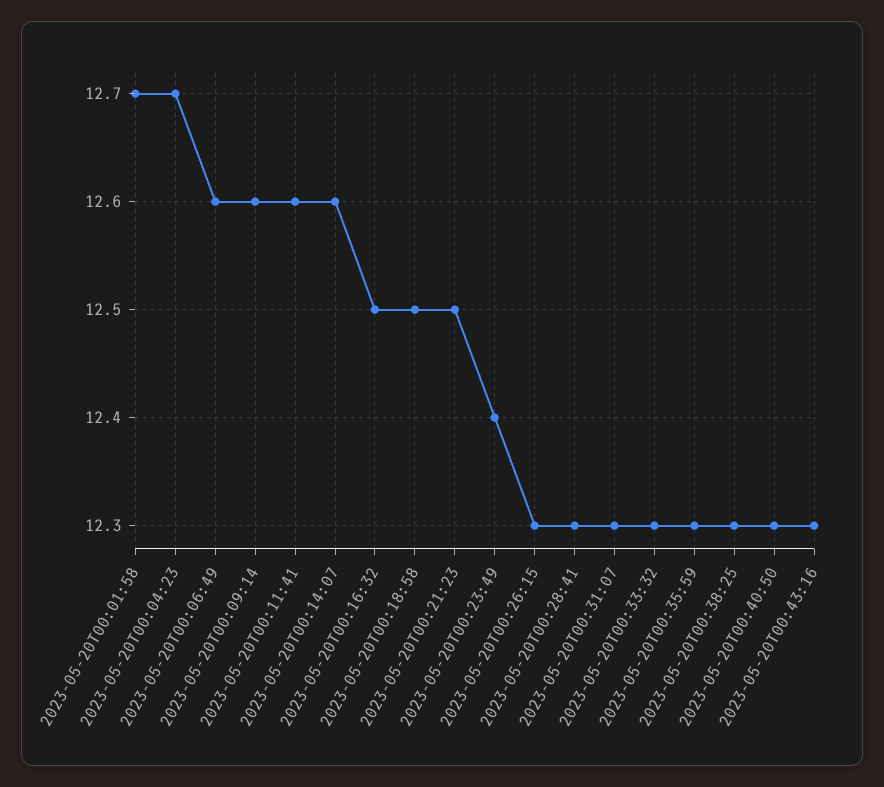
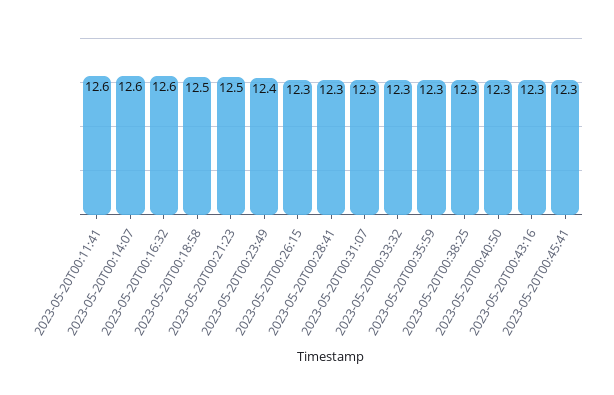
2023-05-20T00:01:58: 12.7 -> none
2023-05-20T00:04:23: 12.7 -> none
2023-05-20T00:06:49: 12.6 -> none
2023-05-20T00:09:14: 12.6 -> none
2023-05-20T00:16:32: 12.5 -> 12.6
2023-05-20T00:45:41: none -> 12.3

